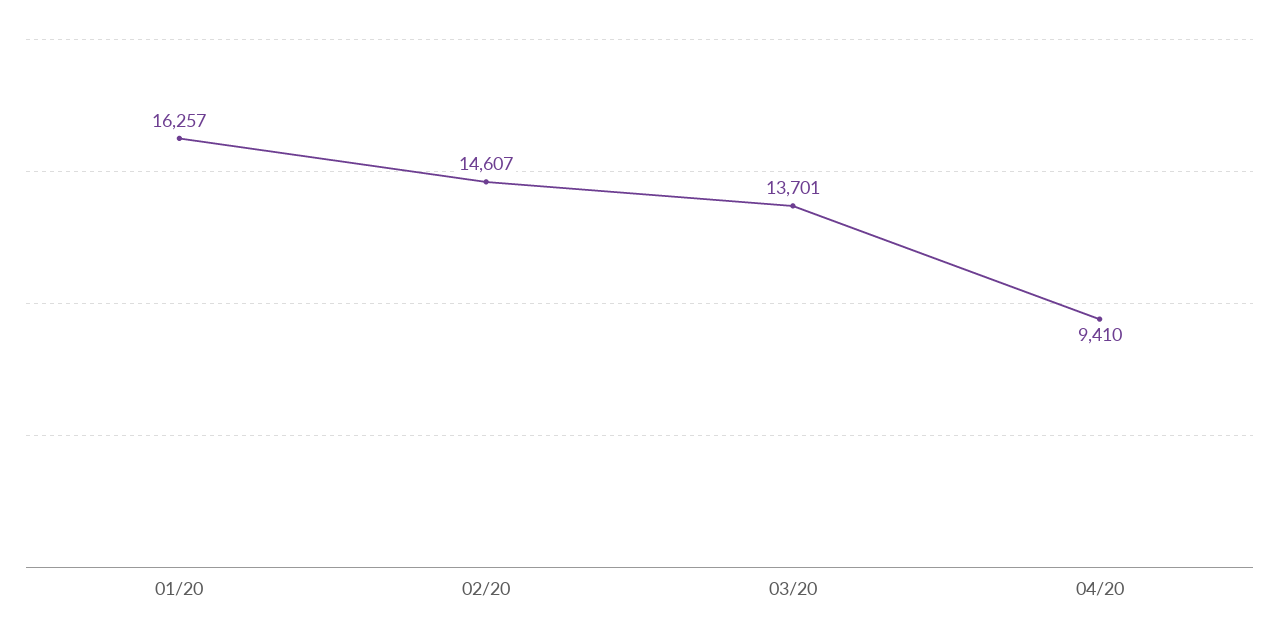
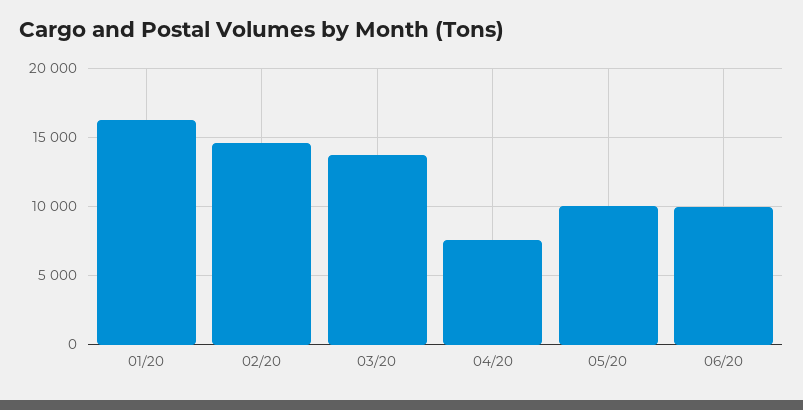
04/20: 9410 -> 7500
05/20: none -> 10000
06/20: none -> 10000

